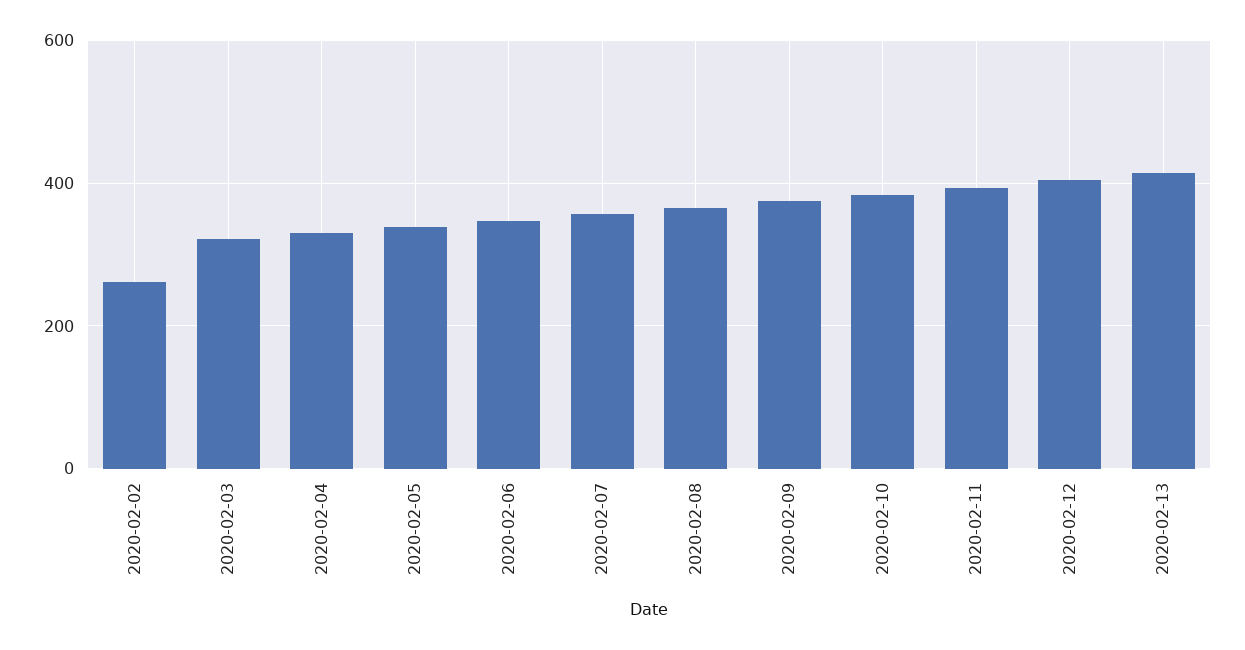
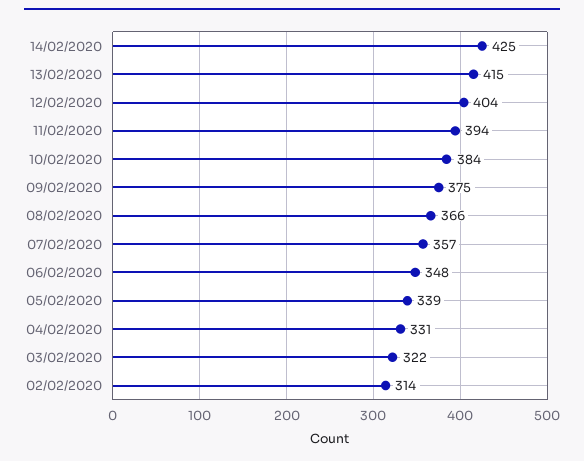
2020-02-02: 260 -> 314
14/02/2020: none -> 425

